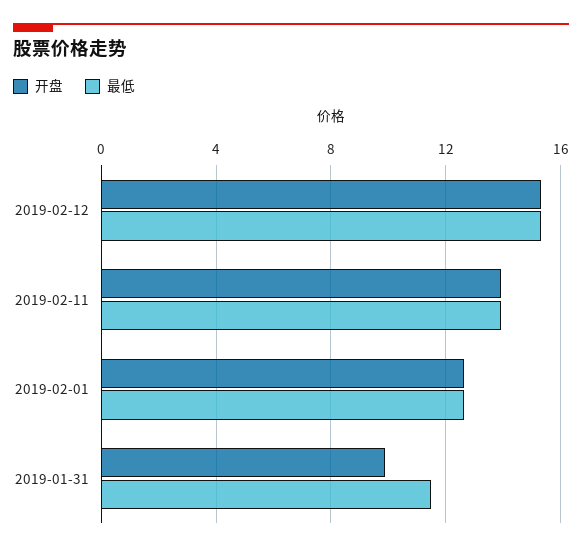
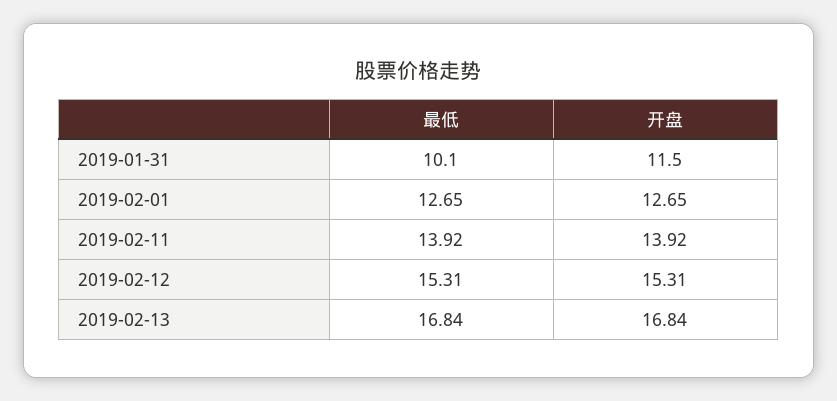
开盘, 2019-01-31: 10 -> 11.5
最低, 2019-01-31: 11.5 -> 10.1
最低, 2019-02-13: none -> 16.84
开盘, 2019-02-13: none -> 16.84

